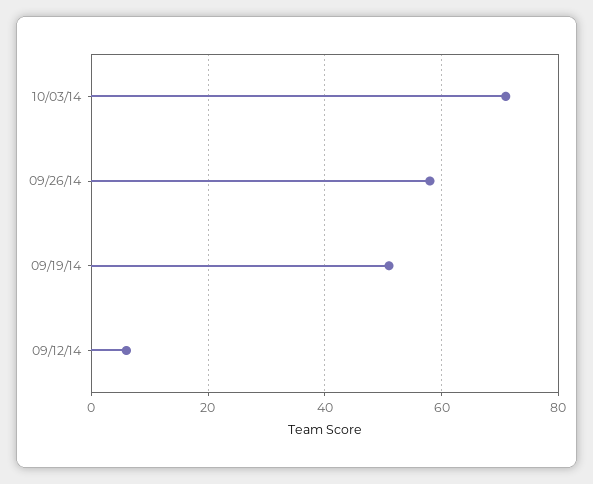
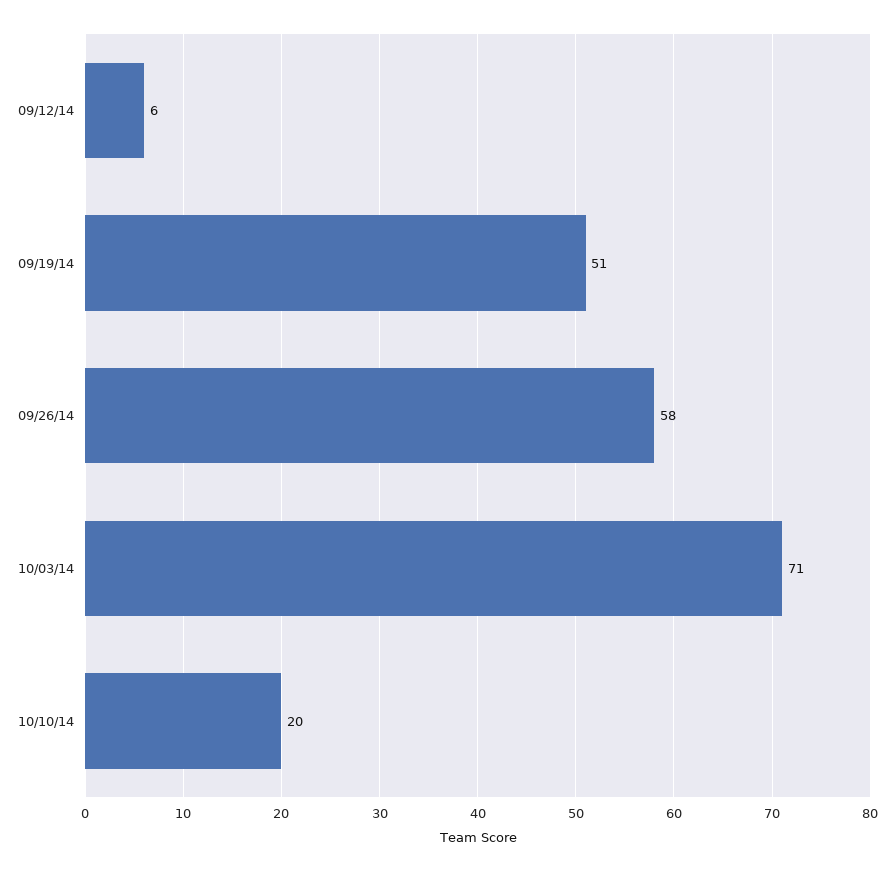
10/10/14: none -> 20

